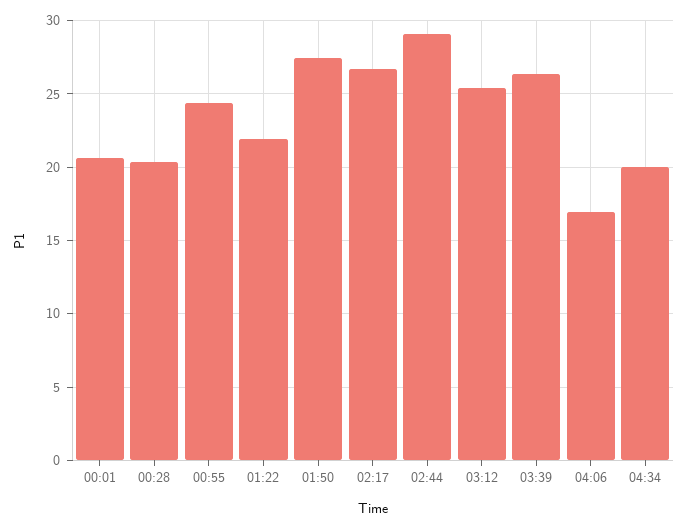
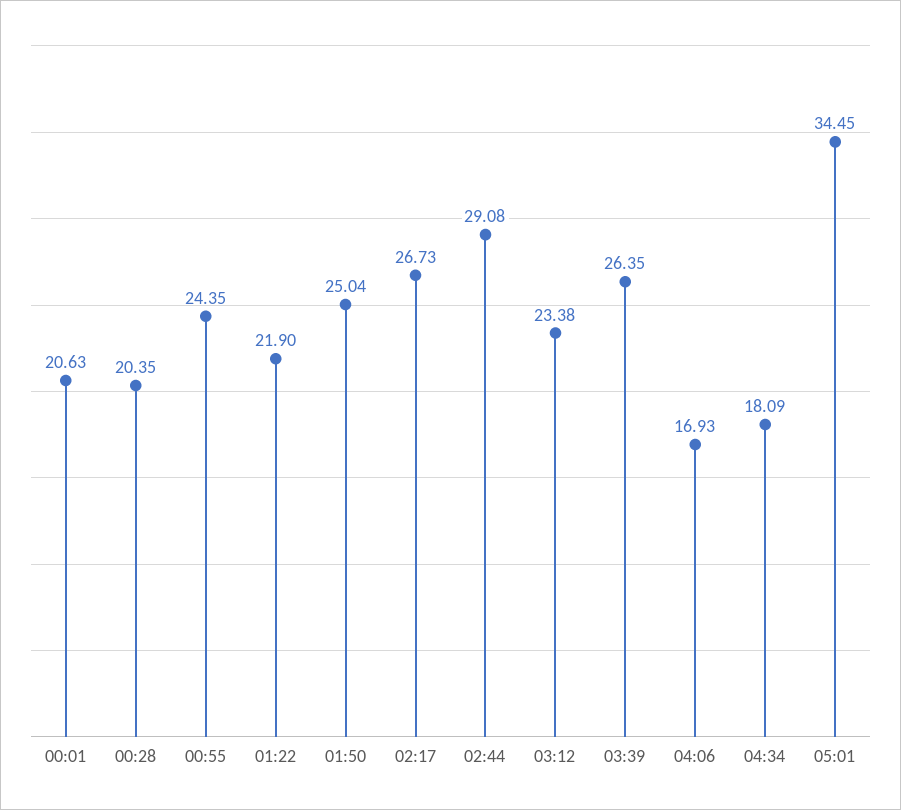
01:50: 27.5 -> 25.04
03:12: 25.5 -> 23.38
04:34: 20 -> 18.09
05:01: none -> 34.45

